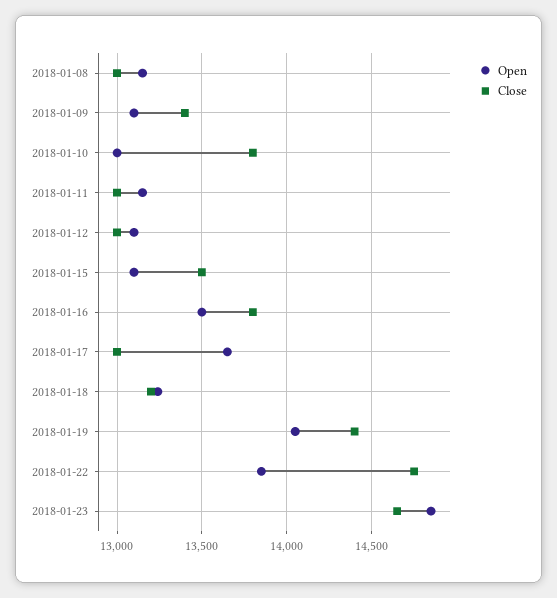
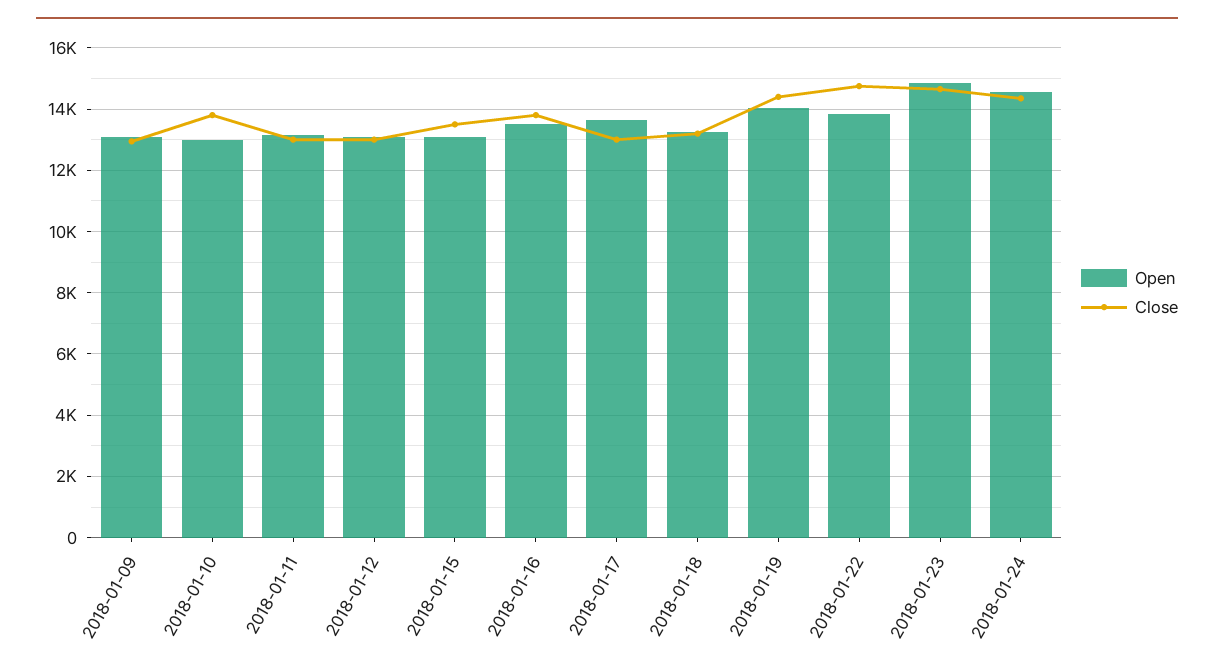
Open, 2018-01-08: 13150 -> none
Close, 2018-01-08: 13000 -> none
Close, 2018-01-09: 13400 -> 13000
Open, 2018-01-24: none -> 14600
Close, 2018-01-24: none -> 14400

